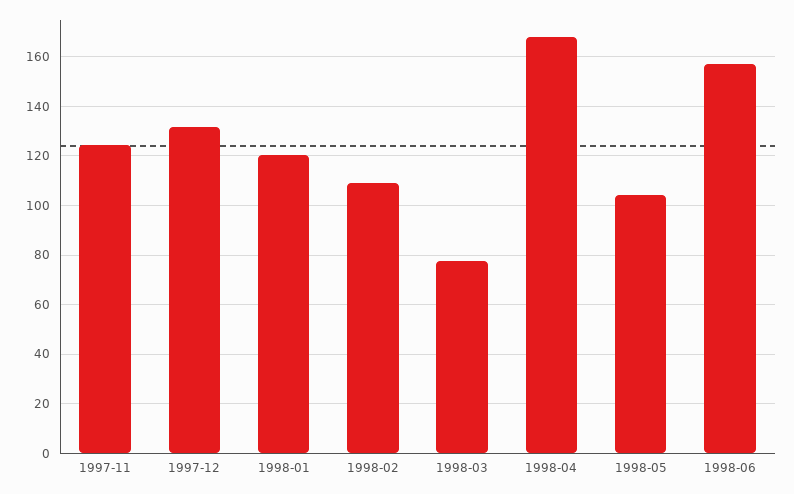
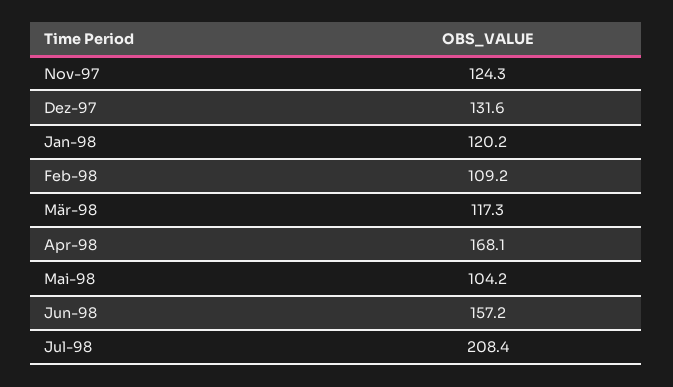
1998-03: 77.5 -> 117.3
Jul-98: none -> 208.4

